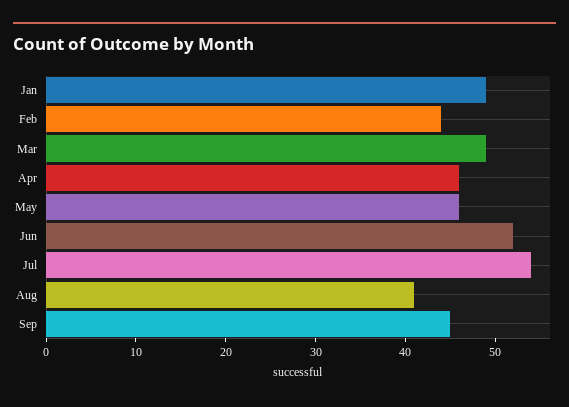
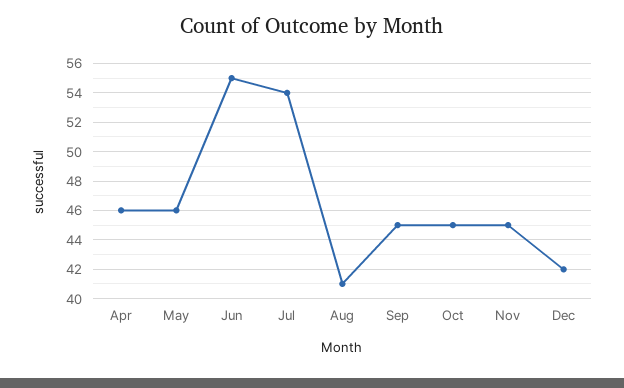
Jan: 49 -> none
Feb: 44 -> none
Mar: 49 -> none
Jun: 52 -> 55
Oct: none -> 45
Nov: none -> 45
Dec: none -> 42

